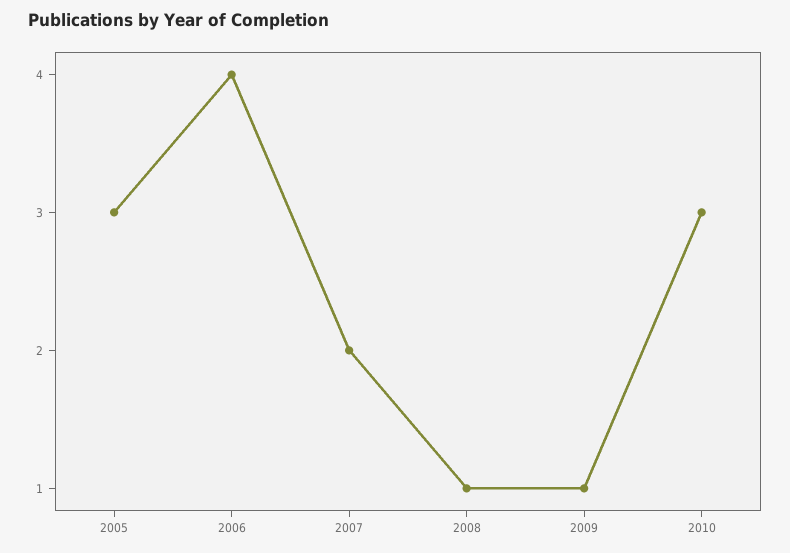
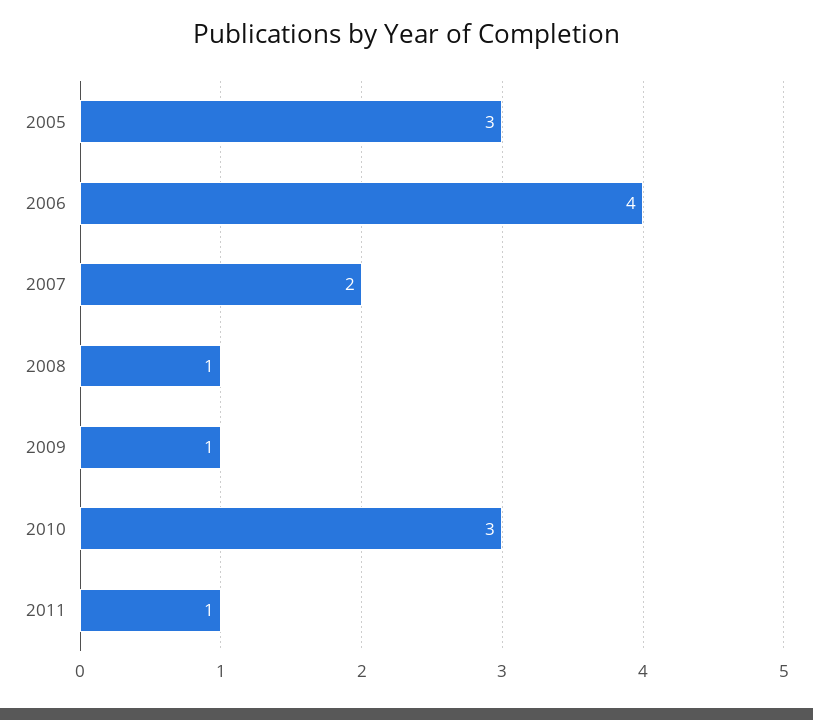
2011: none -> 1

